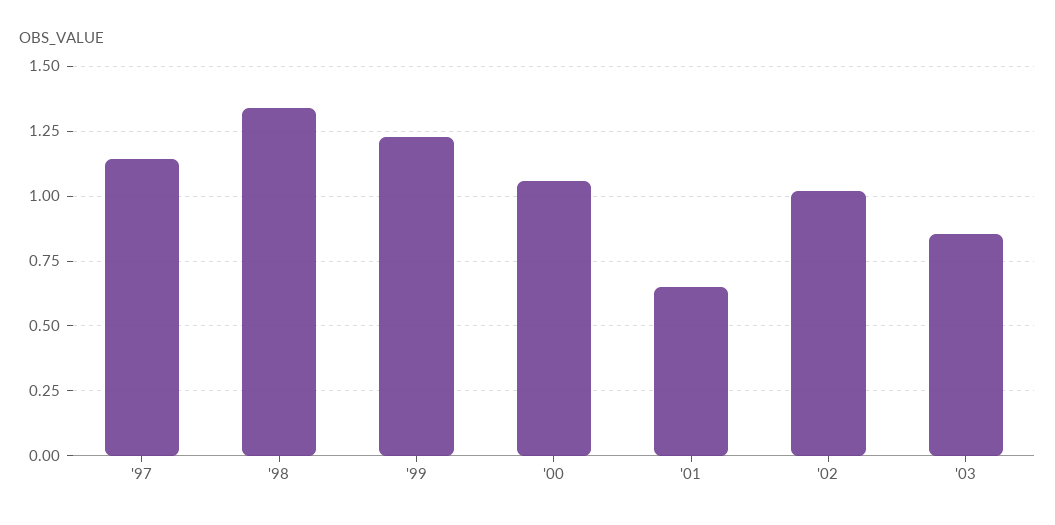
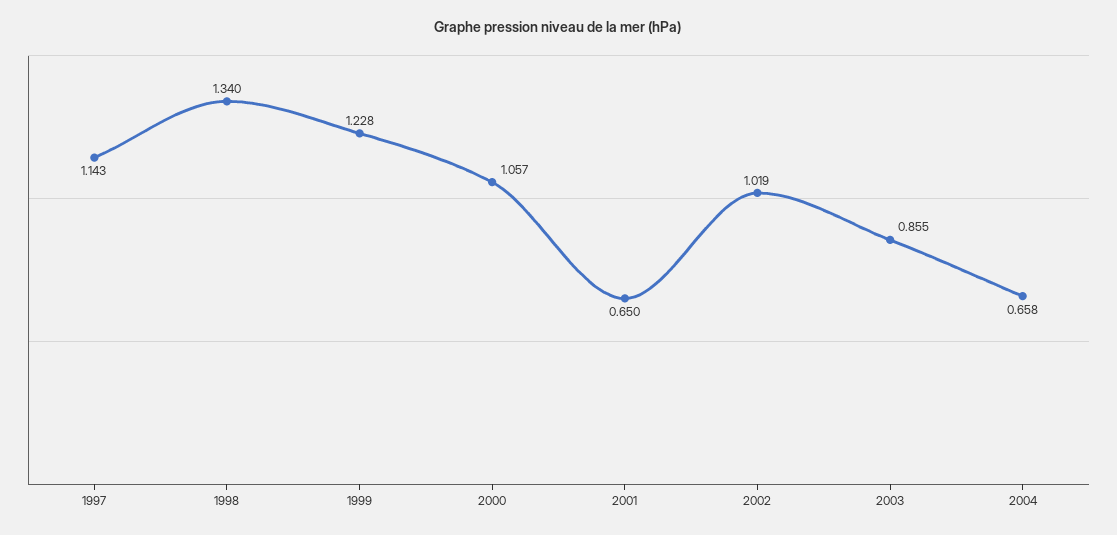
2004: none -> 0.658

